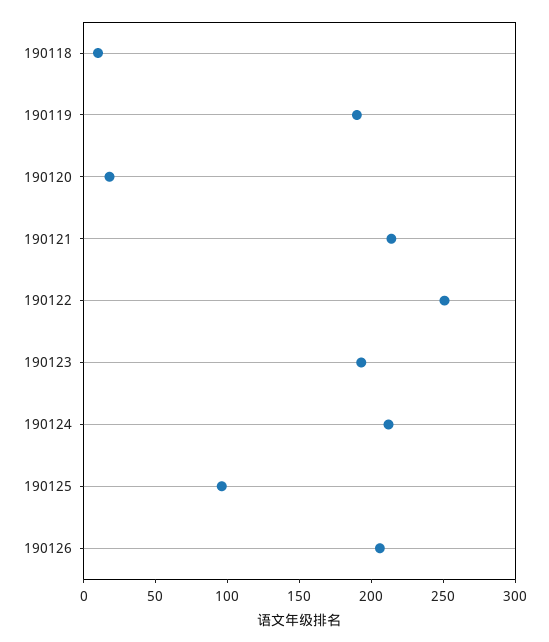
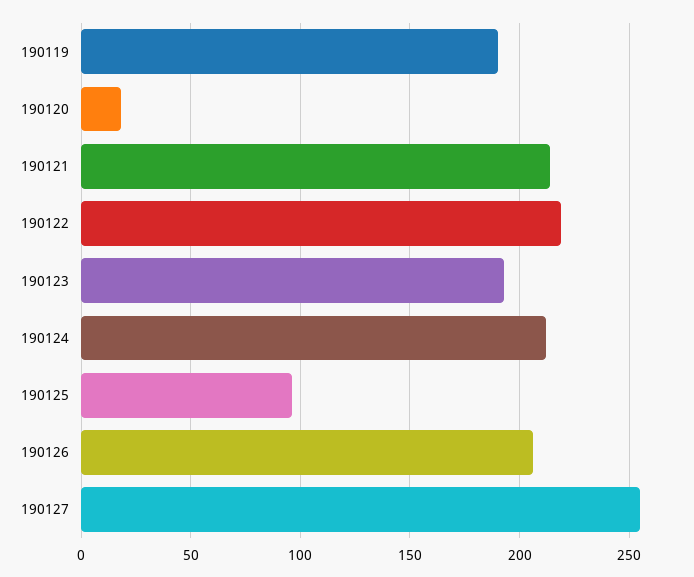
190118: 10 -> none
190122: 250 -> 220
190127: none -> 255

